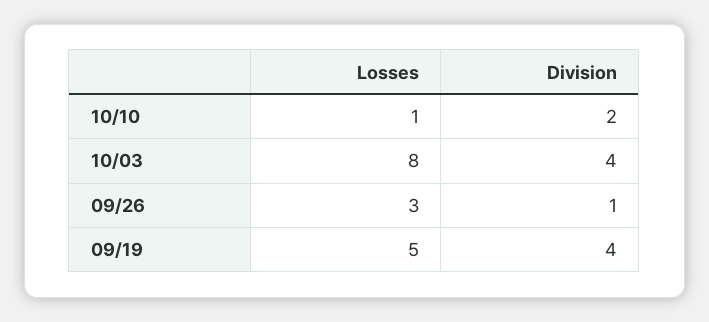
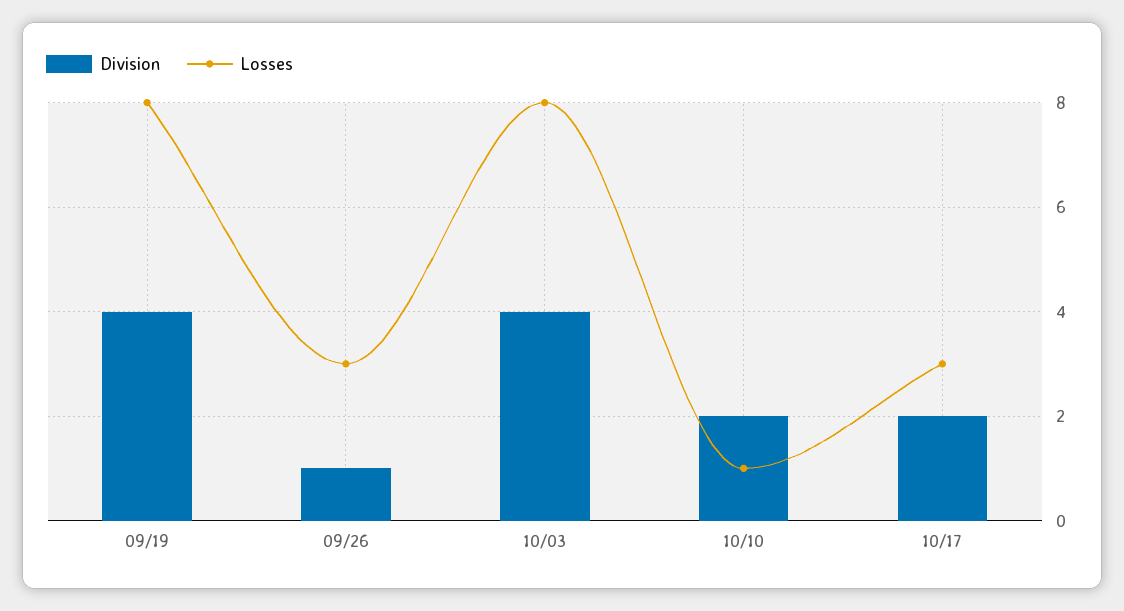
Losses, 09/19: 5 -> 8
Division, 10/17: none -> 2
Losses, 10/17: none -> 3

